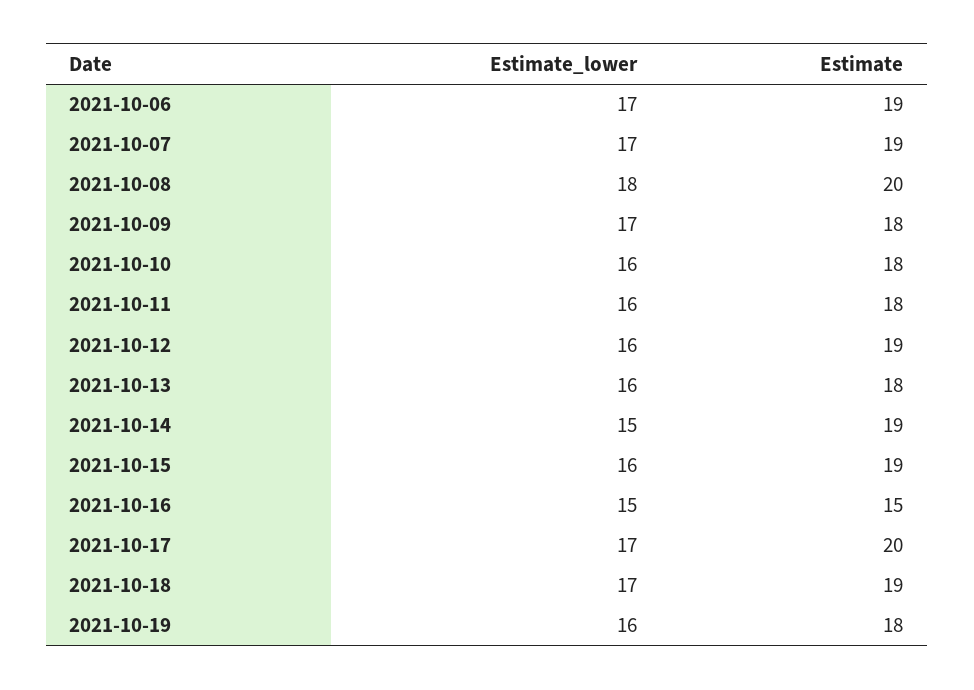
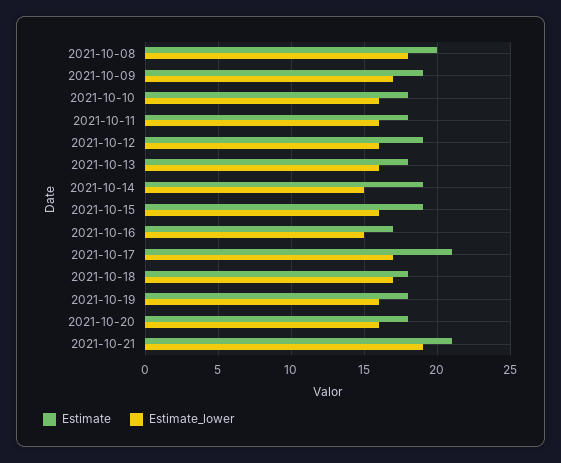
Estimate_lower, 2021-10-06: 17 -> none
Estimate, 2021-10-06: 19 -> none
Estimate_lower, 2021-10-07: 17 -> none
Estimate, 2021-10-07: 19 -> none
Estimate, 2021-10-09: 18 -> 19
Estimate, 2021-10-16: 15 -> 17
Estimate, 2021-10-17: 20 -> 21
Estimate, 2021-10-18: 19 -> 18
Estimate, 2021-10-20: none -> 18
Estimate_lower, 2021-10-20: none -> 16
Estimate, 2021-10-21: none -> 21
Estimate_lower, 2021-10-21: none -> 19

